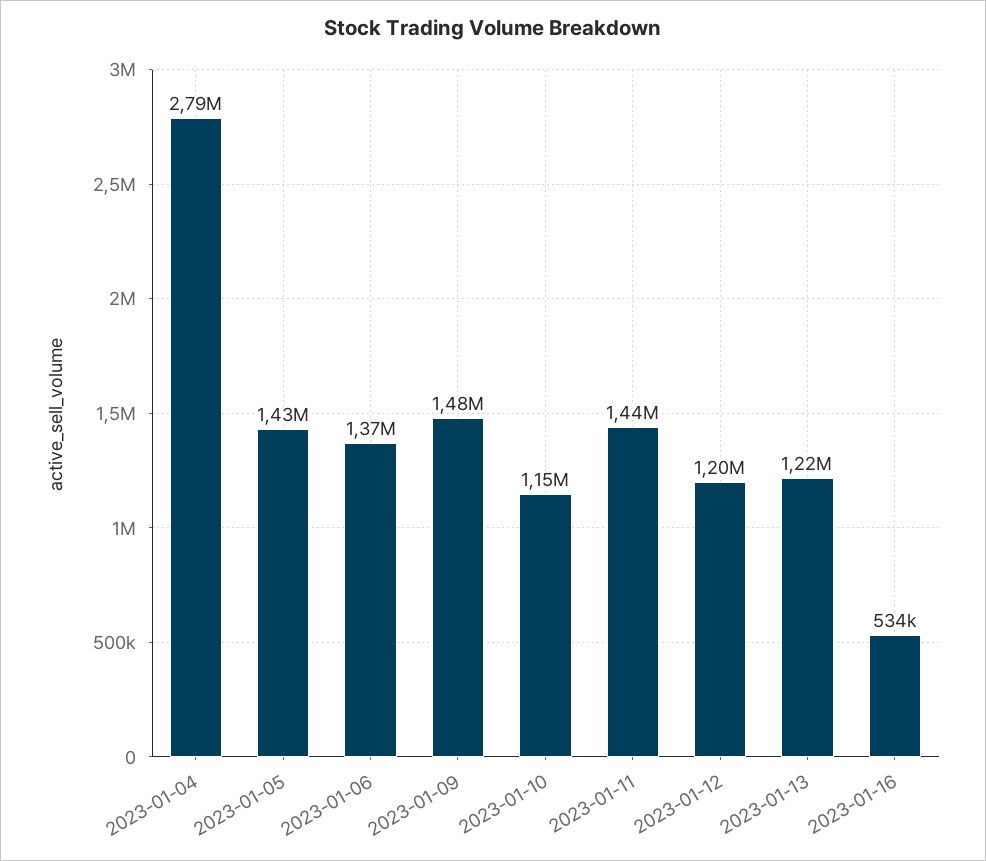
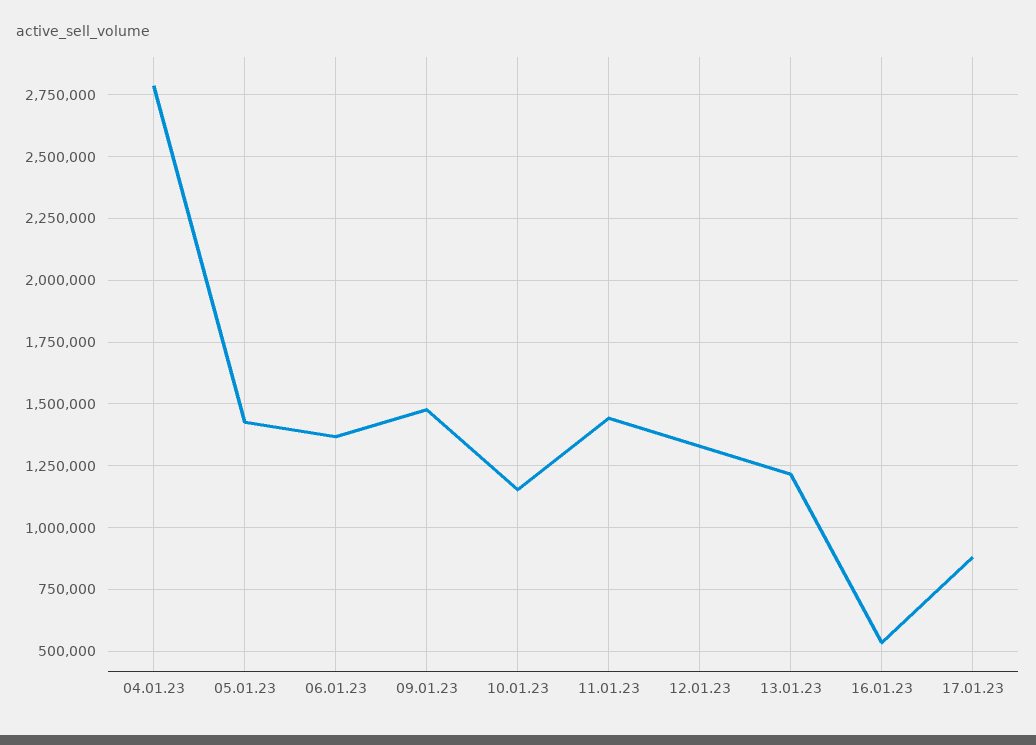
2023-01-12: 1200000 -> 1325000
17.01.23: none -> 875000

